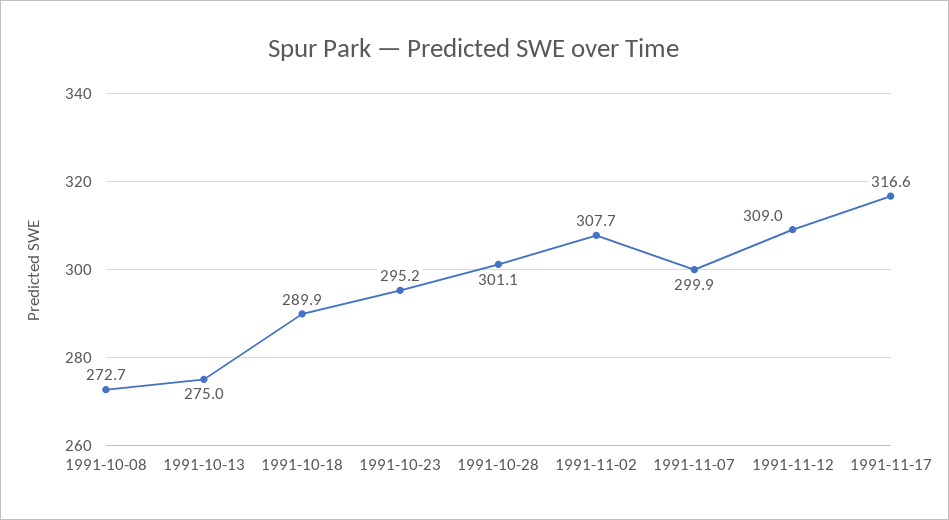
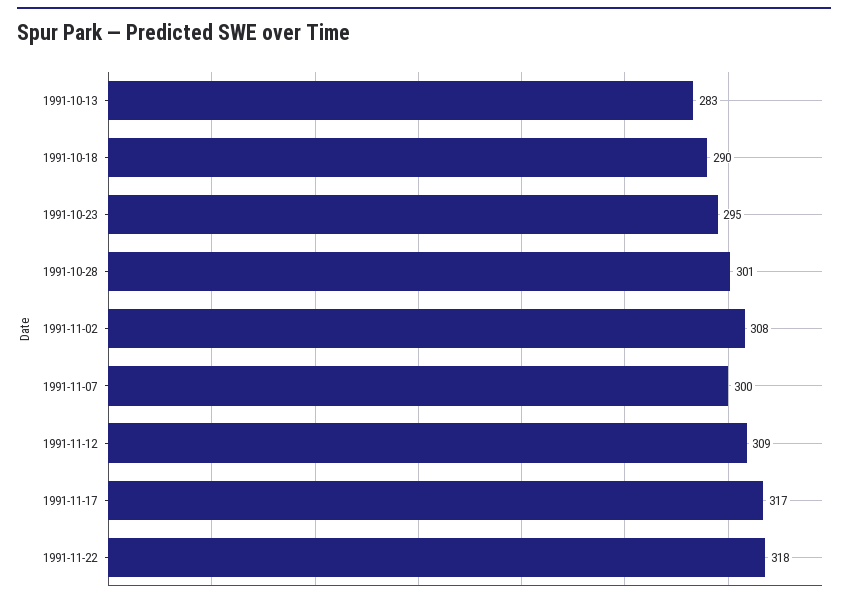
1991-10-08: 272.7 -> none
1991-10-13: 275 -> 283
1991-11-22: none -> 318

